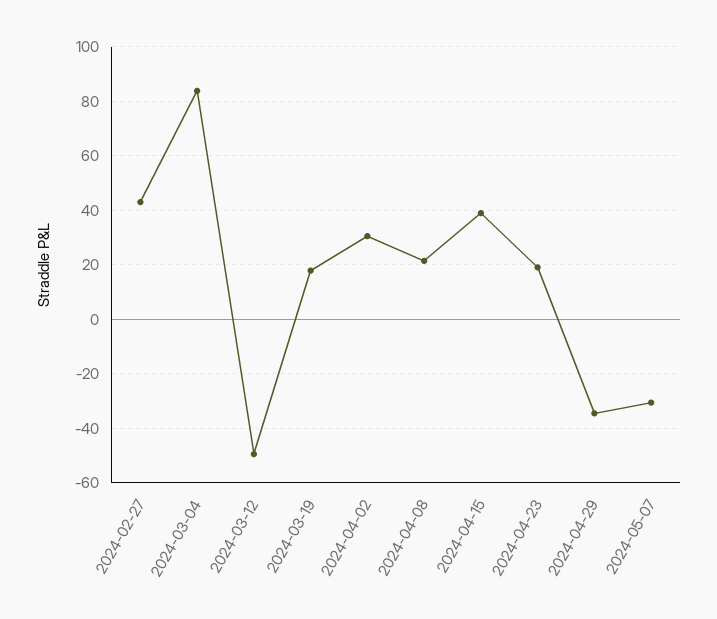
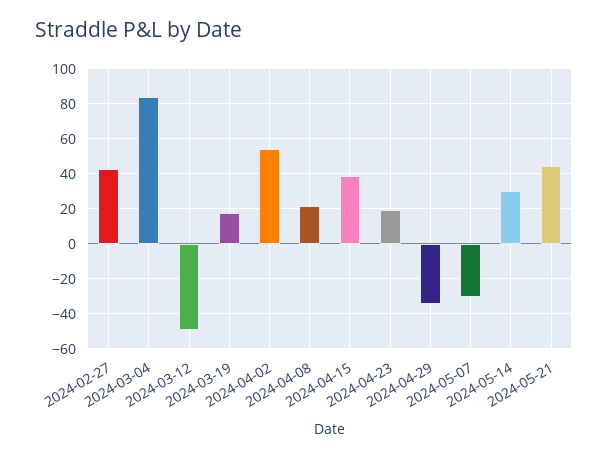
2024-04-02: 30 -> 55
2024-05-14: none -> 30
2024-05-21: none -> 45

